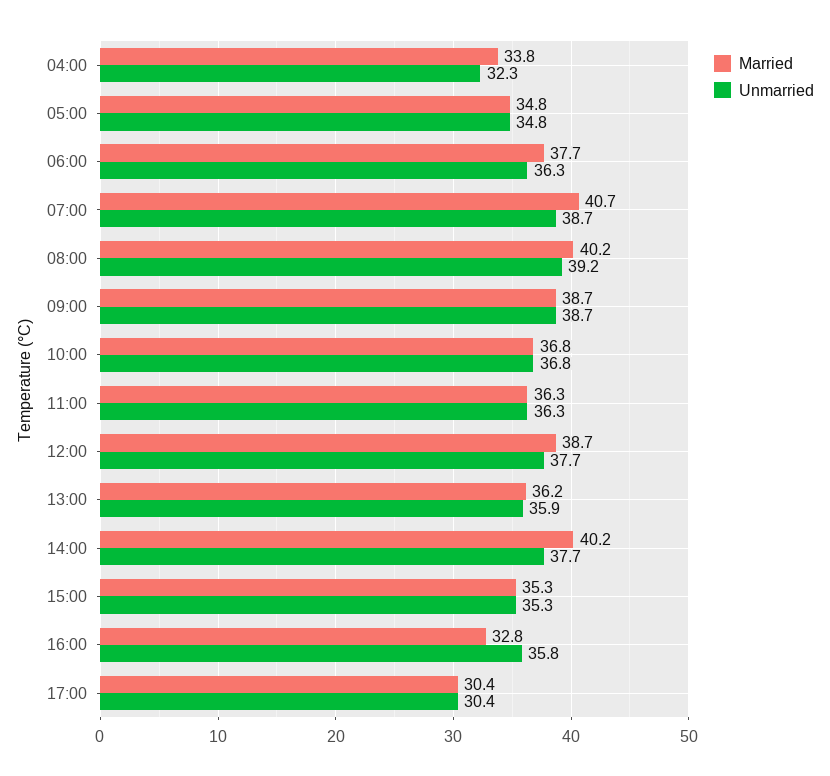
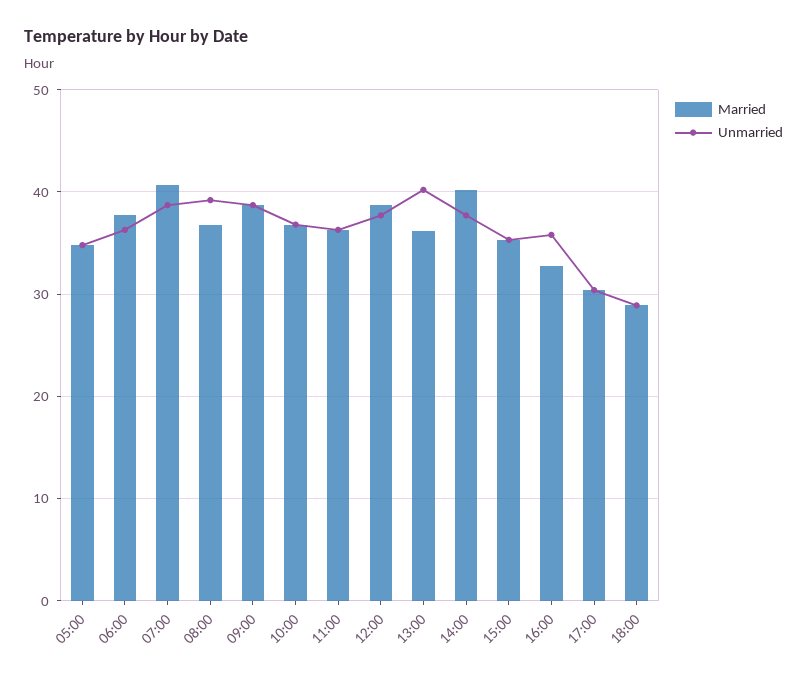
Married, 04:00: 33.8 -> none
Unmarried, 04:00: 32.3 -> none
Married, 08:00: 40.2 -> 37
Unmarried, 13:00: 35.9 -> 40
Married, 18:00: none -> 29
Unmarried, 18:00: none -> 29

